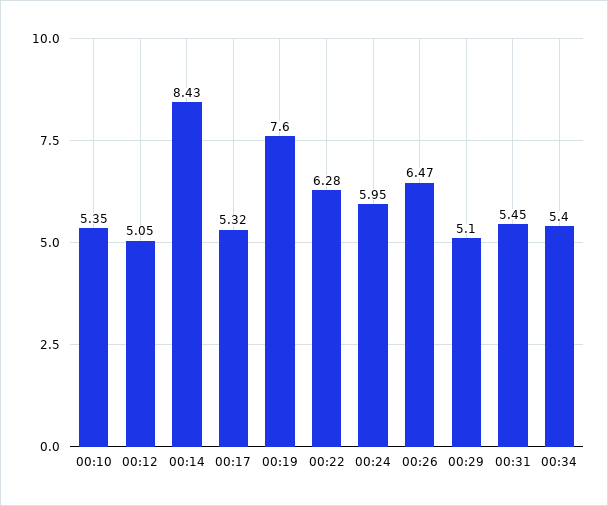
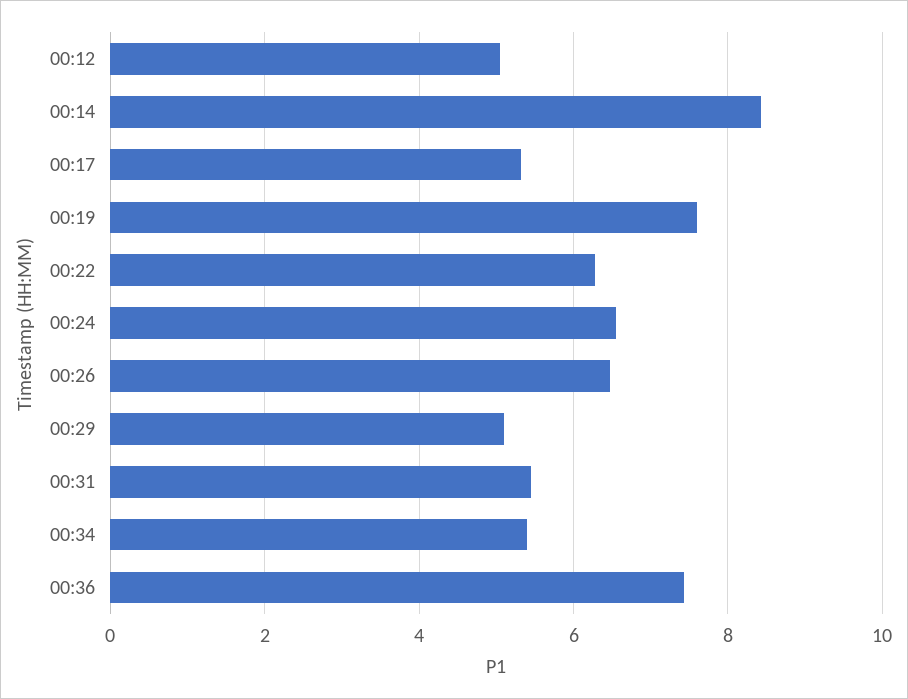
00:10: 5.35 -> none
00:24: 5.95 -> 6.6
00:36: none -> 7.4

